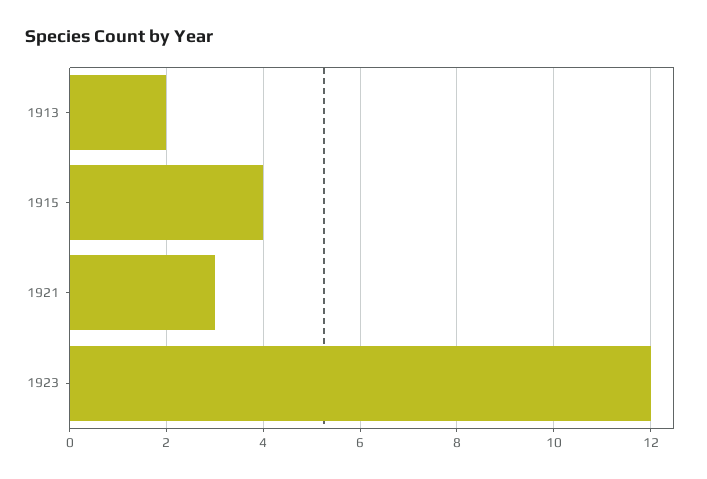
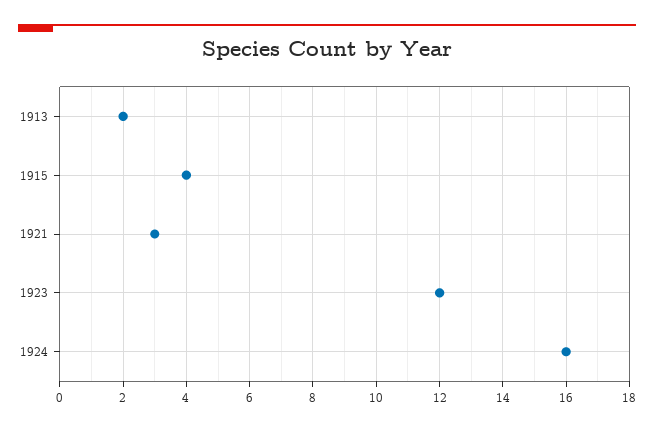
1924: none -> 16

